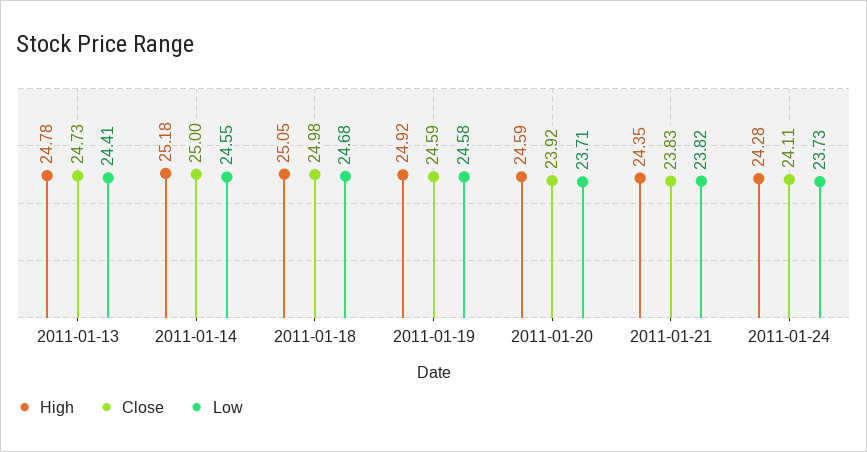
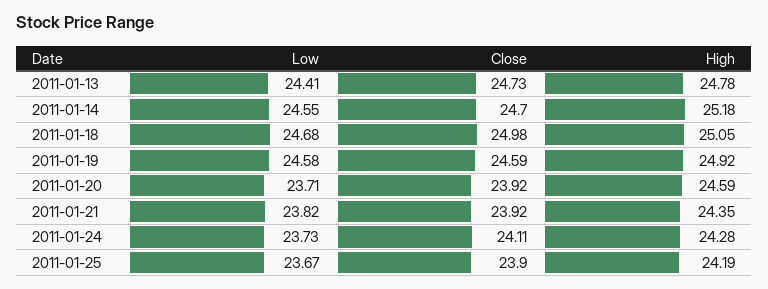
Close, 2011-01-14: 25 -> 24.7
Close, 2011-01-21: 23.83 -> 23.92
Low, 2011-01-25: none -> 23.67
Close, 2011-01-25: none -> 23.9
High, 2011-01-25: none -> 24.19

